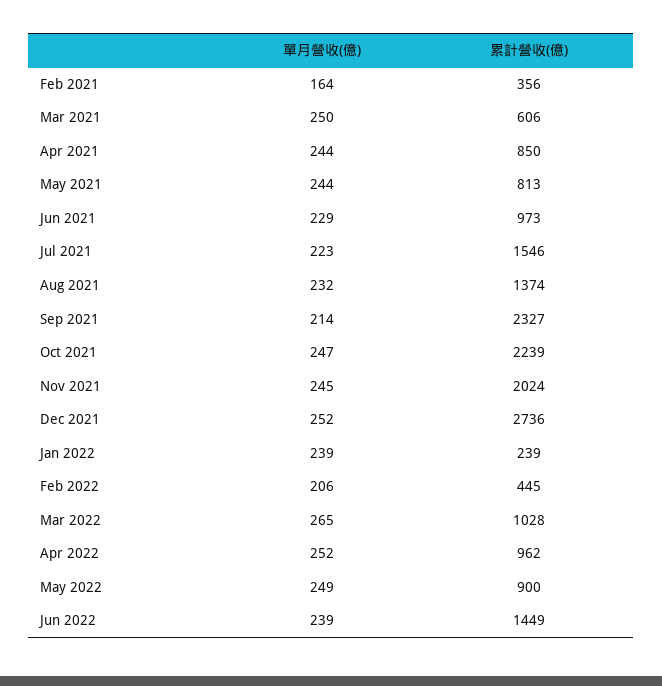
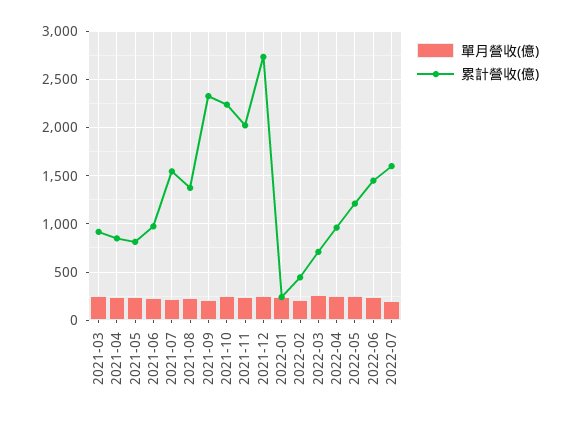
單月營收(億), Feb 2021: 164 -> none
累計營收(億), Feb 2021: 356 -> none
累計營收(億), Mar 2021: 606 -> 900
累計營收(億), Mar 2022: 1028 -> 700
累計營收(億), May 2022: 900 -> 1200
單月營收(億), 2022-07: none -> 200
累計營收(億), 2022-07: none -> 1600

